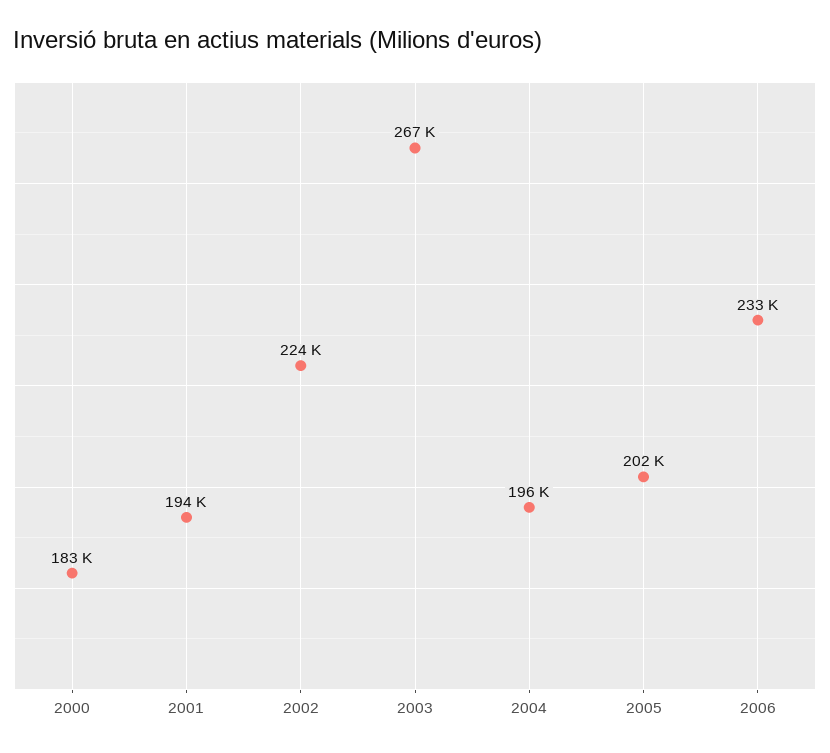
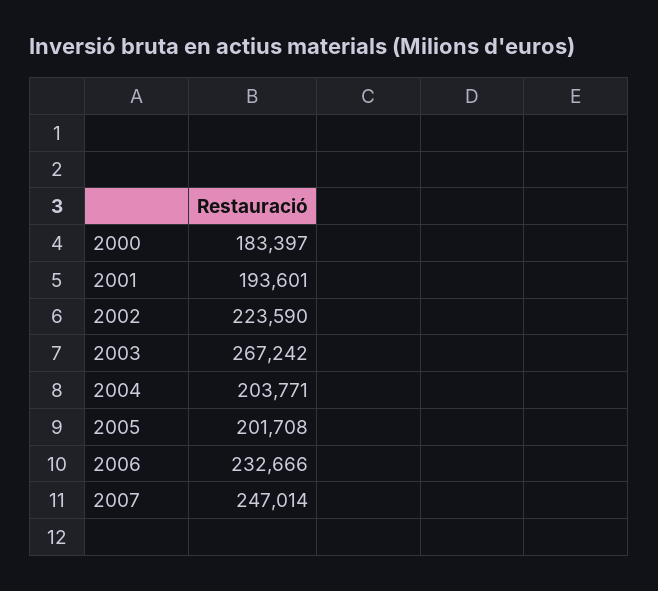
2004: 196000 -> 203771
2007: none -> 247014

